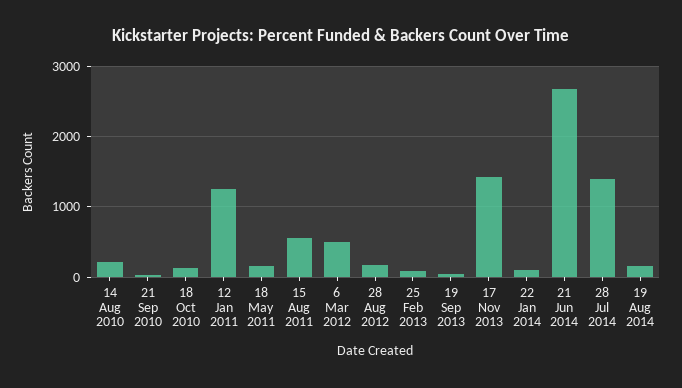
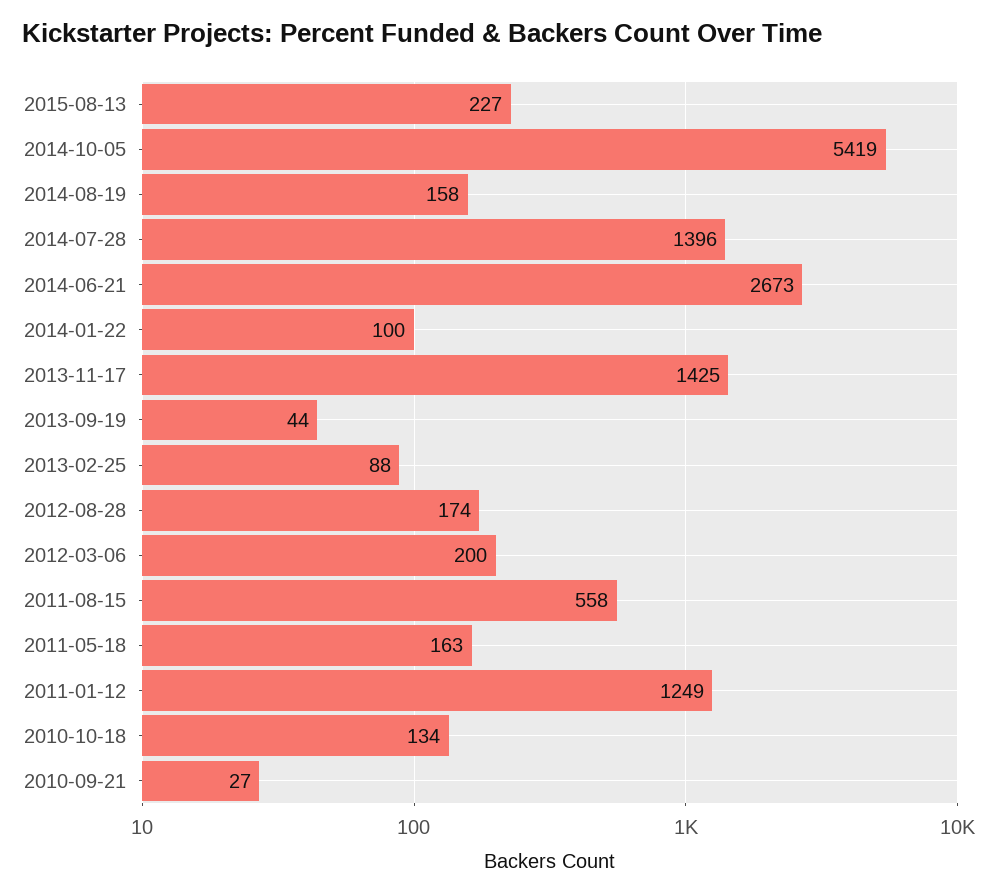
14 Aug 2010: 200 -> none
6 Mar 2012: 500 -> 200
2015-08-13: none -> 227
2014-10-05: none -> 5419

